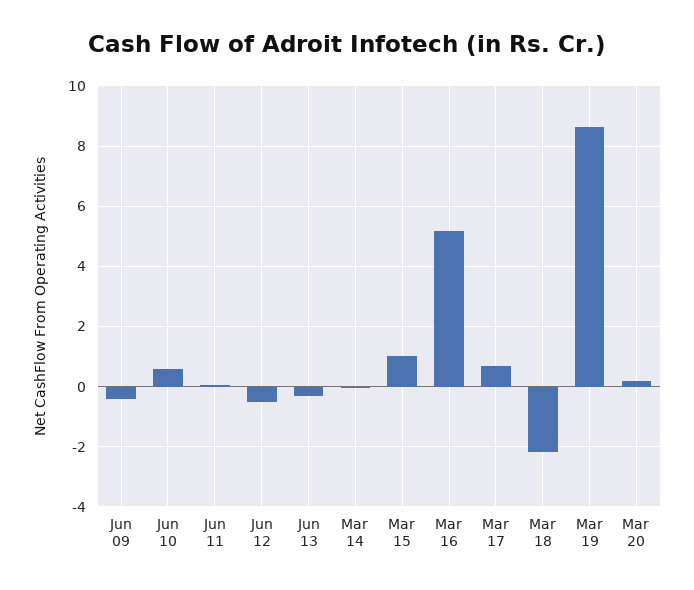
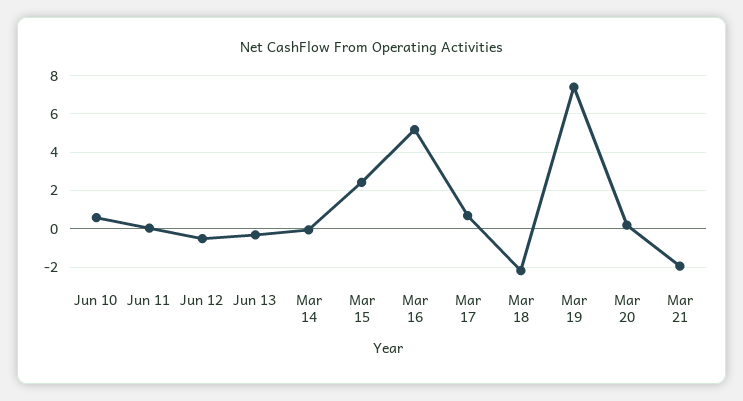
Jun 09: -0.4 -> none
Mar 15: 1 -> 2.5
Mar 19: 8.6 -> 7.5
Mar 21: none -> -2

